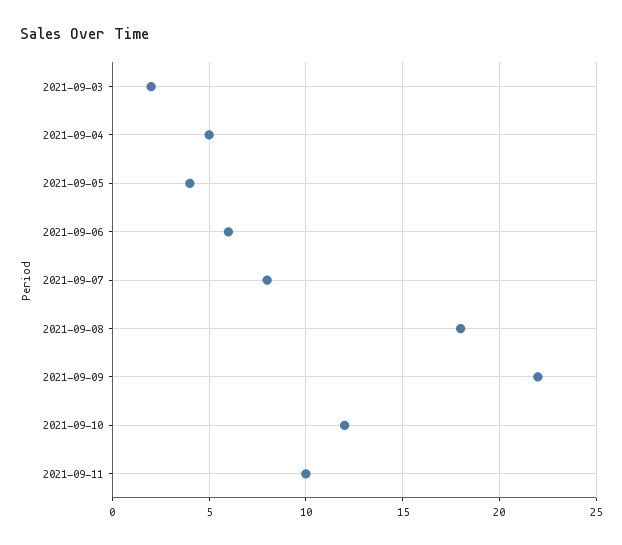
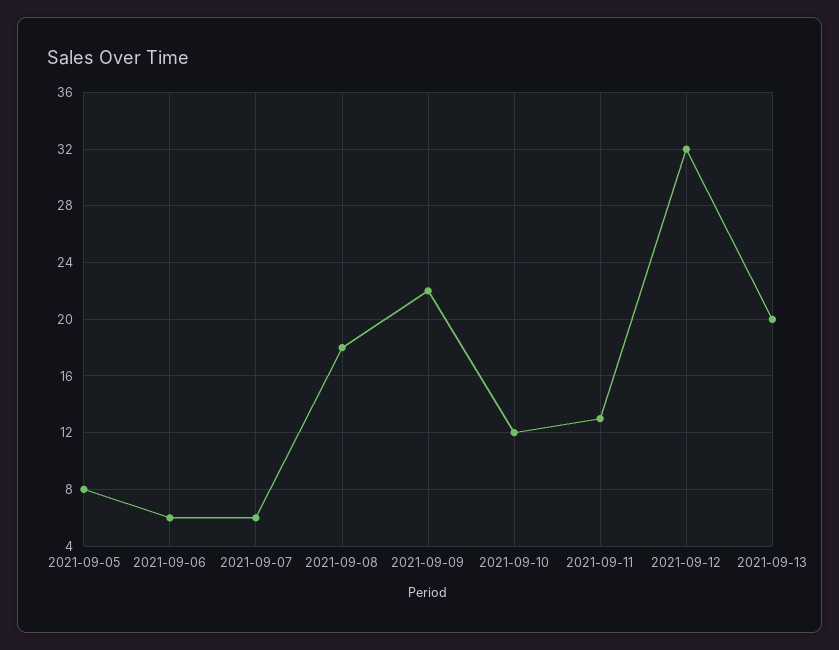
2021-09-03: 2 -> none
2021-09-04: 5 -> none
2021-09-05: 4 -> 8
2021-09-07: 8 -> 6
2021-09-11: 10 -> 13
2021-09-12: none -> 32
2021-09-13: none -> 20

